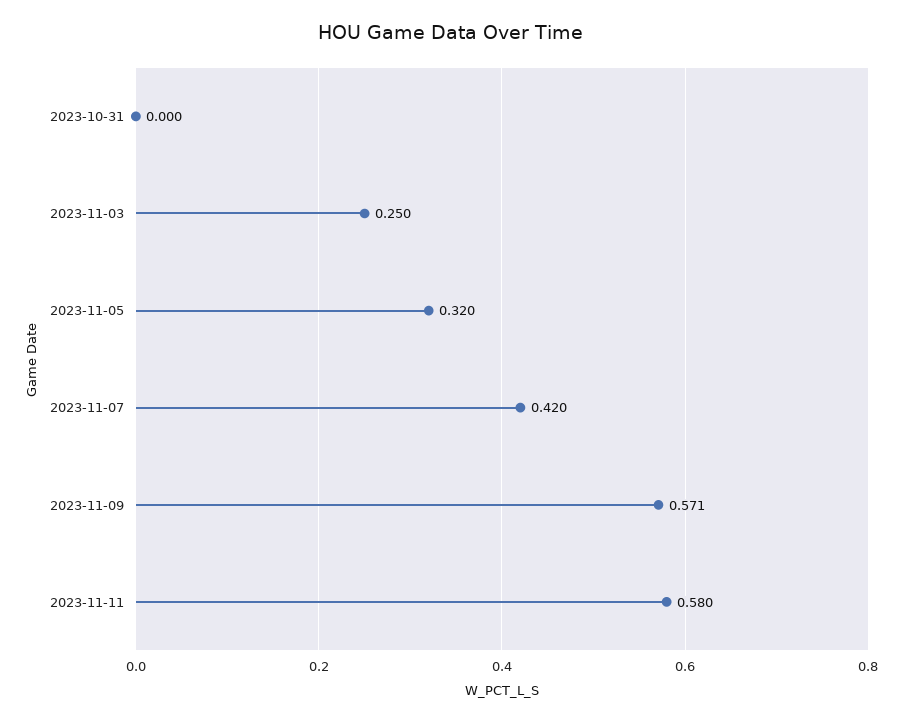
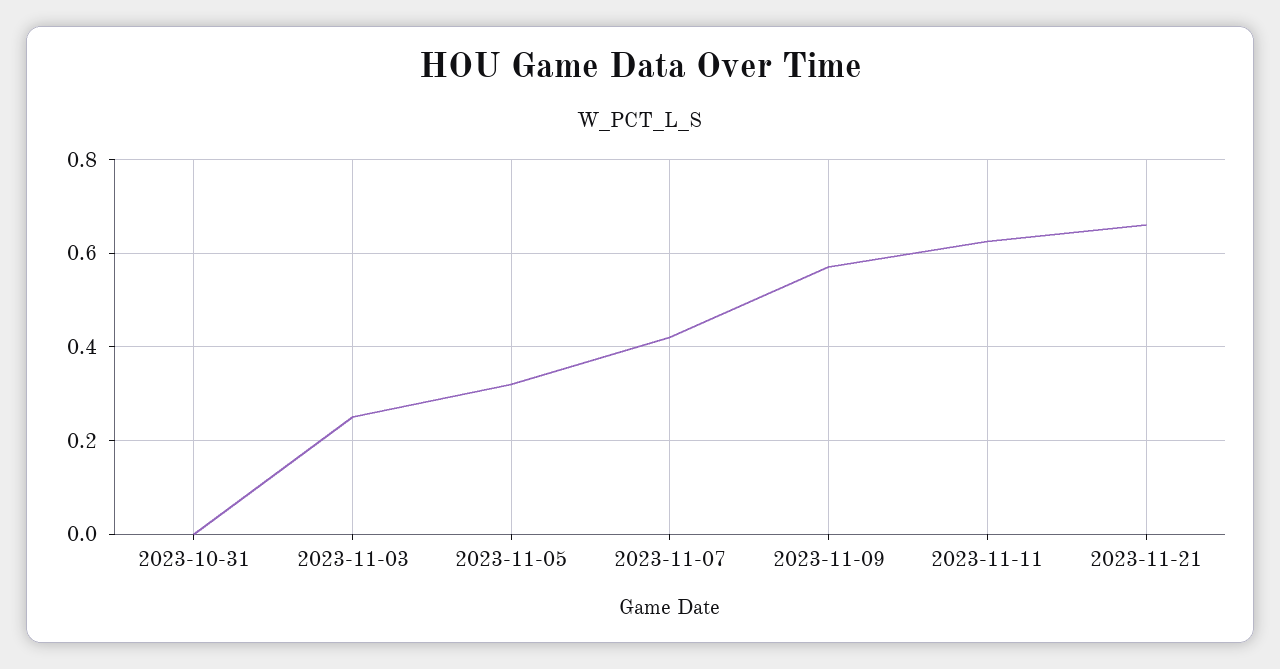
2023-11-11: 0.58 -> 0.62
2023-11-21: none -> 0.66

